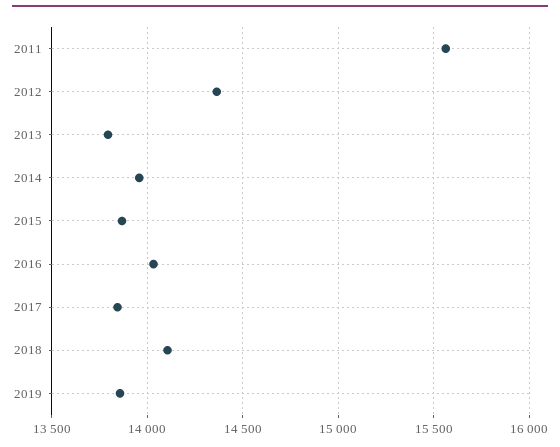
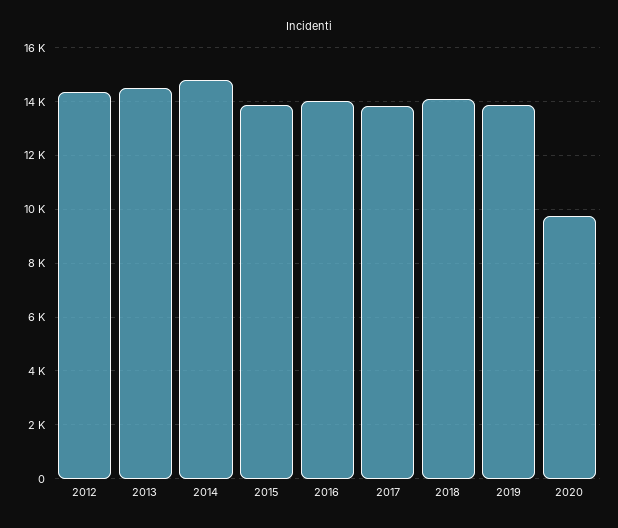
2011: 15550 -> none
2013: 13800 -> 14500
2014: 13950 -> 14750
2020: none -> 9750

